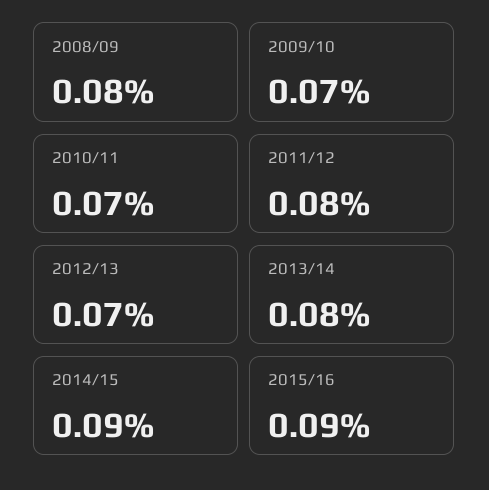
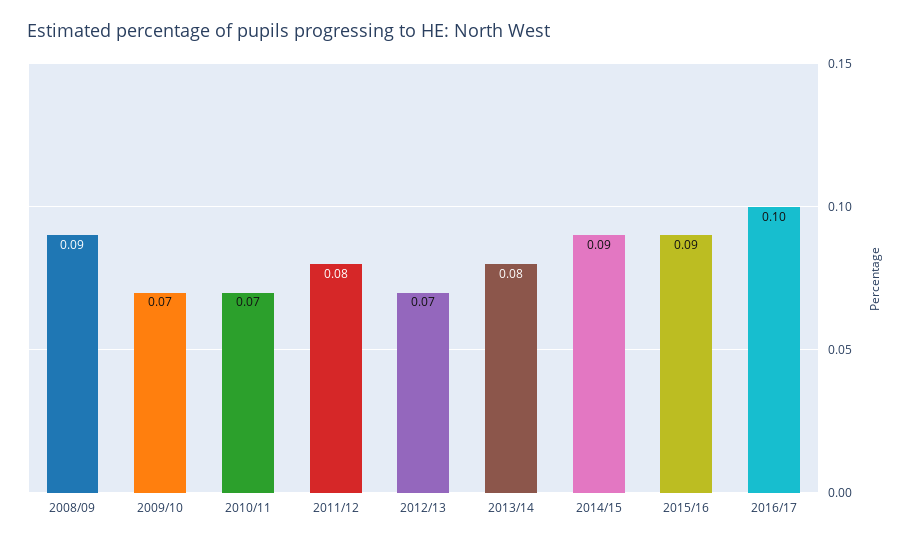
2008/09: 0.08 -> 0.09
2016/17: none -> 0.1

